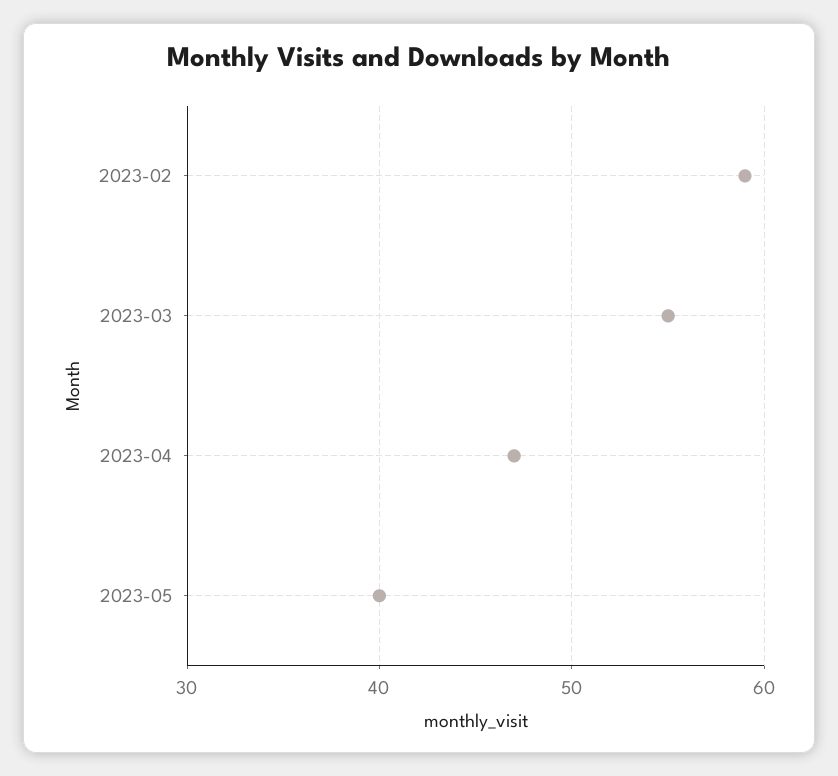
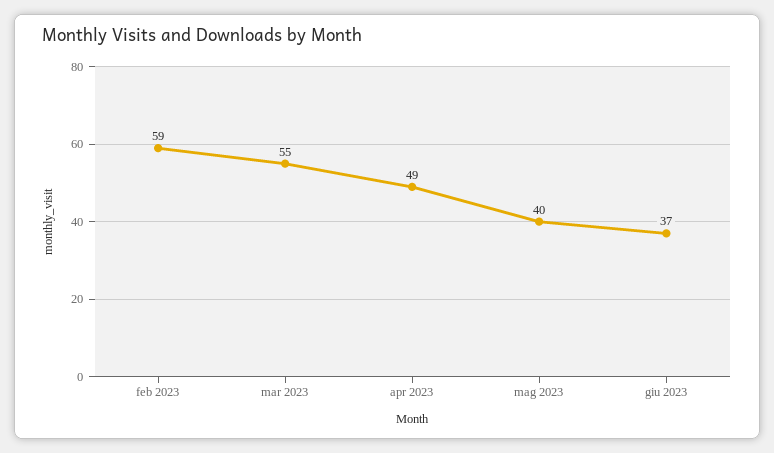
2023-04: 47 -> 49
giu 2023: none -> 37

